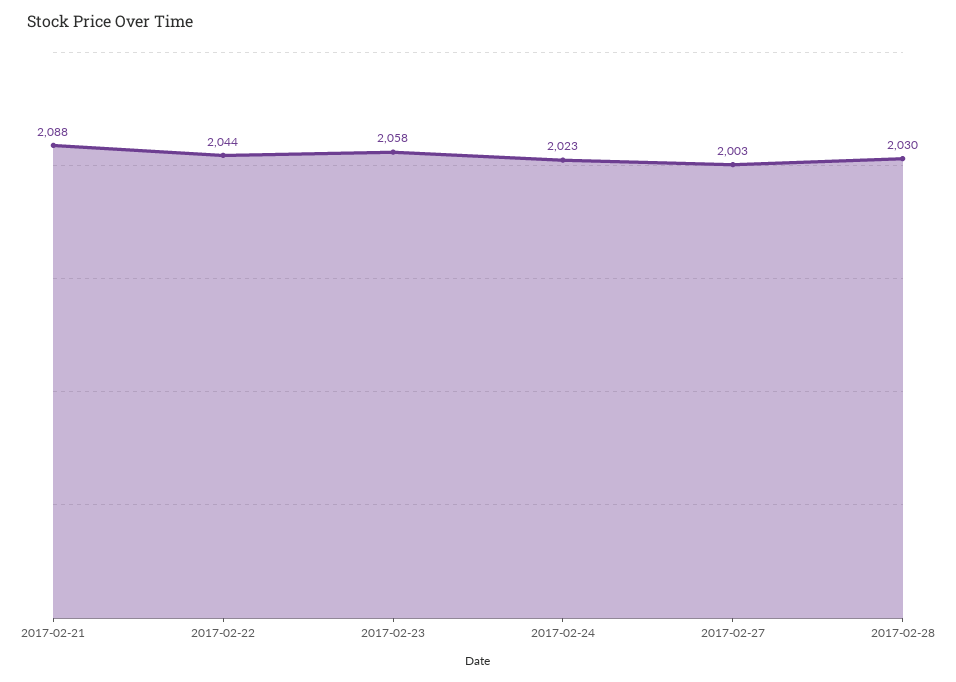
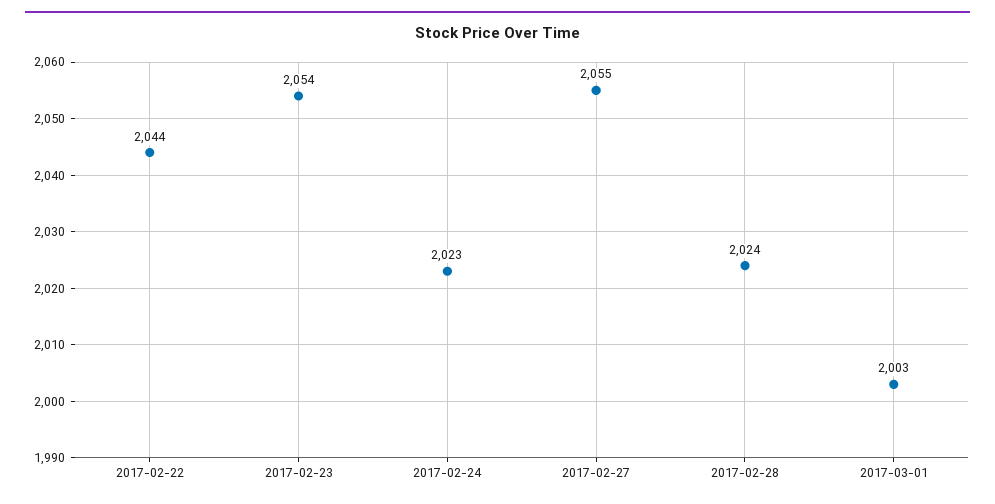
2017-02-21: 2088 -> none
2017-02-23: 2058 -> 2054
2017-02-27: 2003 -> 2055
2017-02-28: 2030 -> 2024
2017-03-01: none -> 2003

